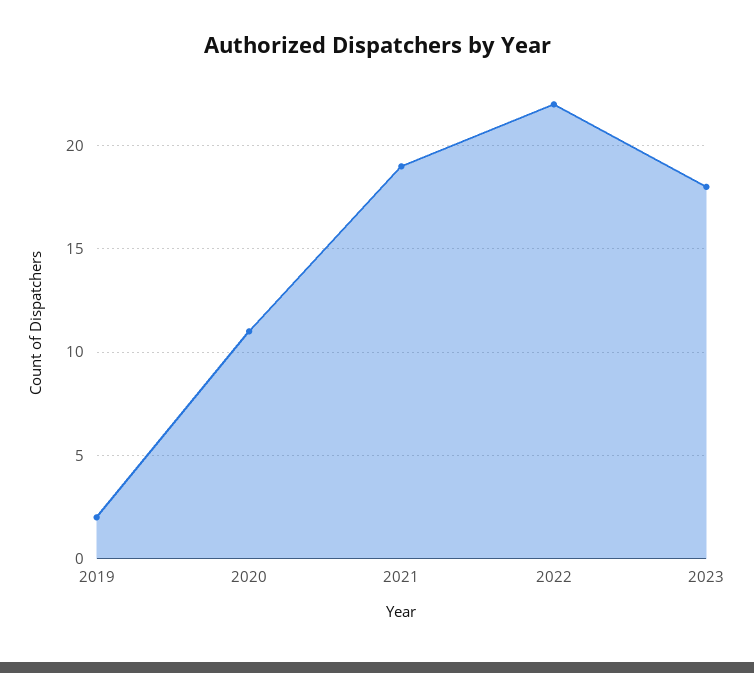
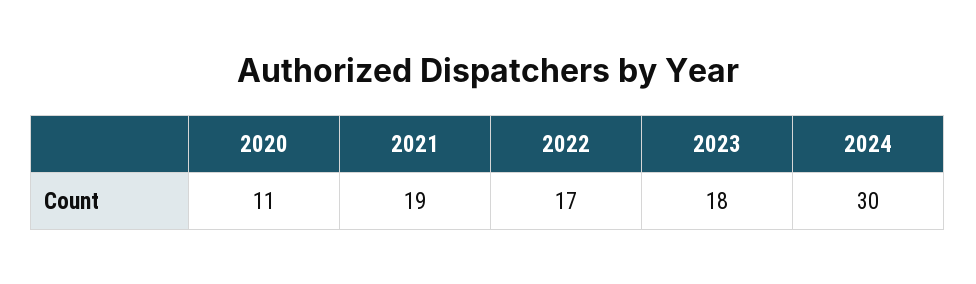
2019: 2 -> none
2022: 22 -> 17
2024: none -> 30

